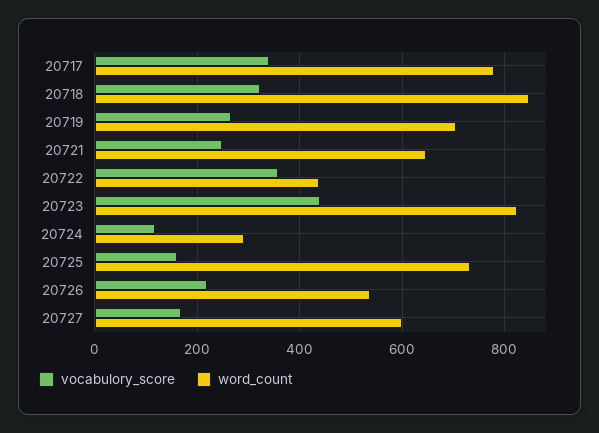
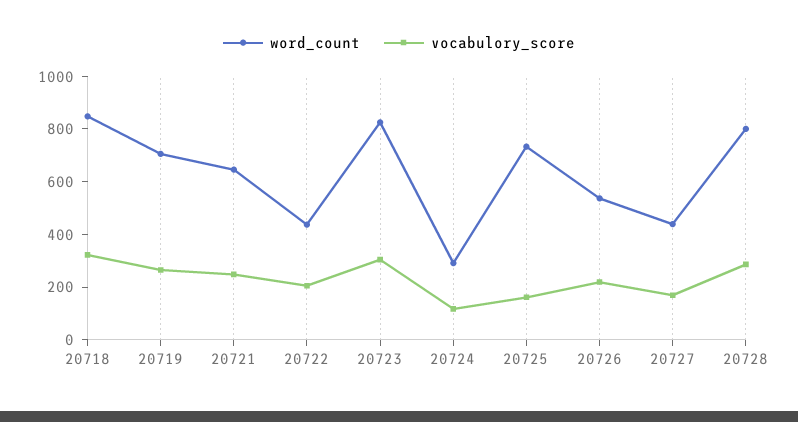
vocabulory_score, 20717: 340 -> none
word_count, 20717: 780 -> none
vocabulory_score, 20722: 360 -> 200
vocabulory_score, 20723: 440 -> 300
word_count, 20727: 600 -> 450
word_count, 20728: none -> 800
vocabulory_score, 20728: none -> 300

